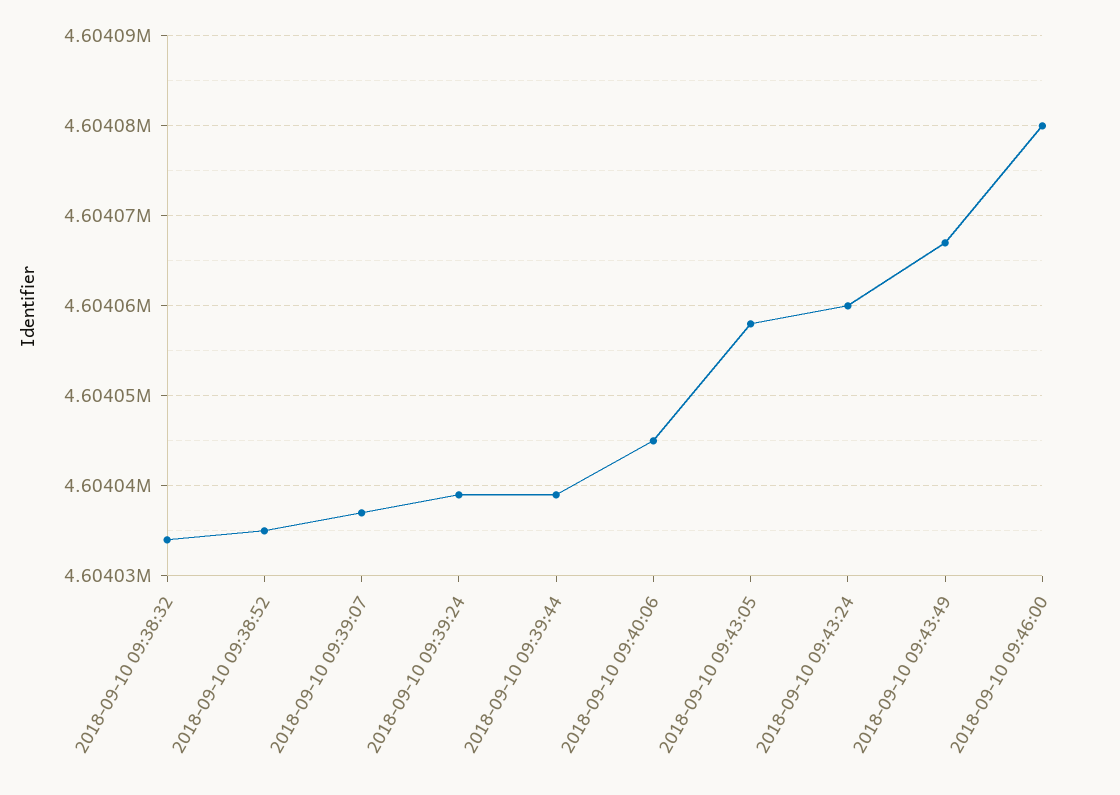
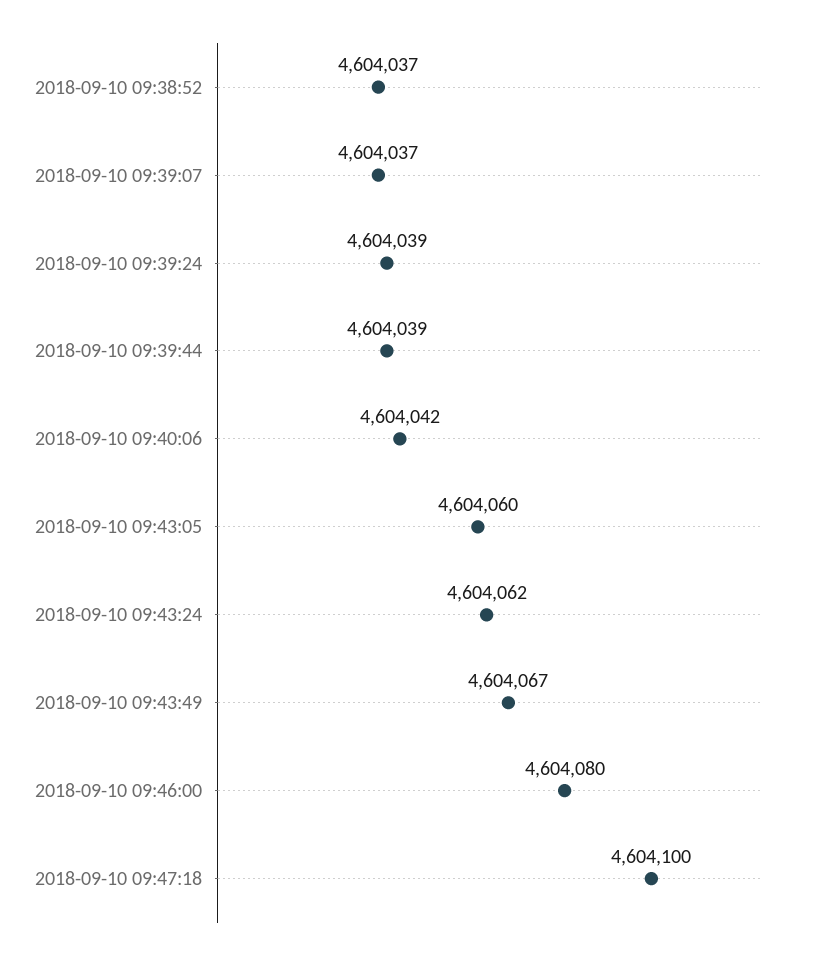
2018-09-10 09:38:32: 4604034 -> none
2018-09-10 09:38:52: 4604035 -> 4604037
2018-09-10 09:40:06: 4604045 -> 4604042
2018-09-10 09:43:05: 4604058 -> 4604060
2018-09-10 09:43:24: 4604060 -> 4604062
2018-09-10 09:47:18: none -> 4604100

